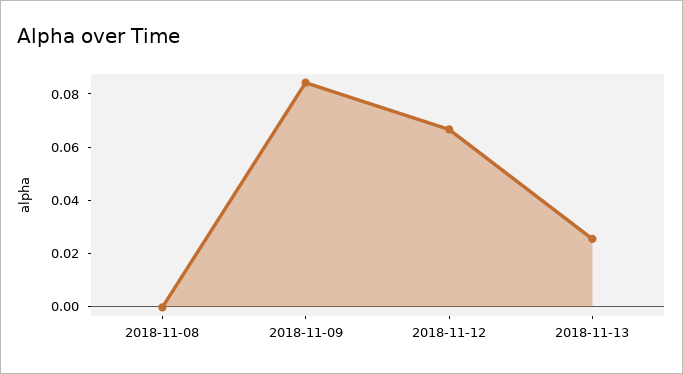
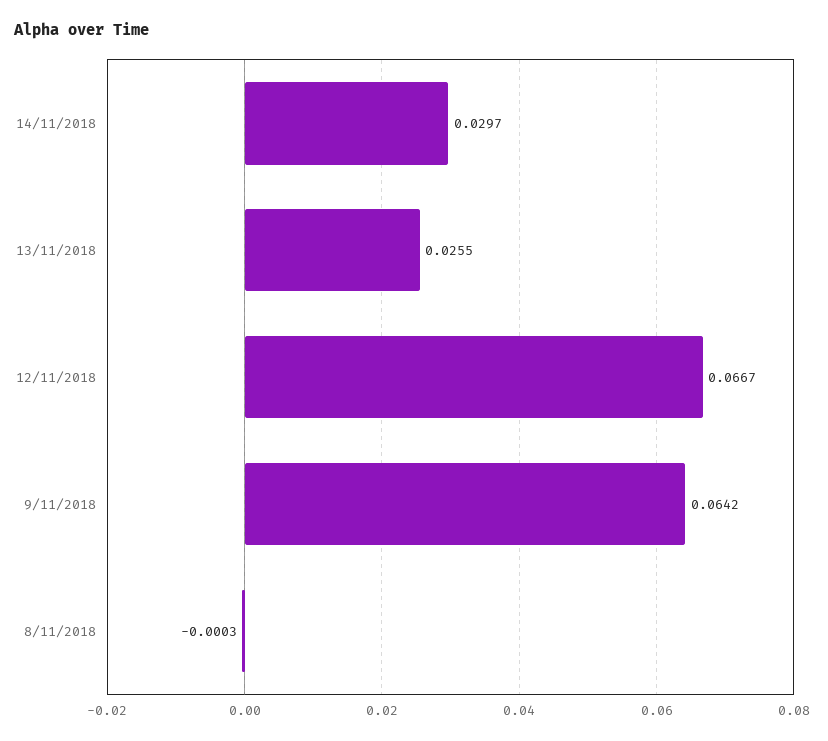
2018-11-09: 0.085 -> 0.0642
14/11/2018: none -> 0.0297

